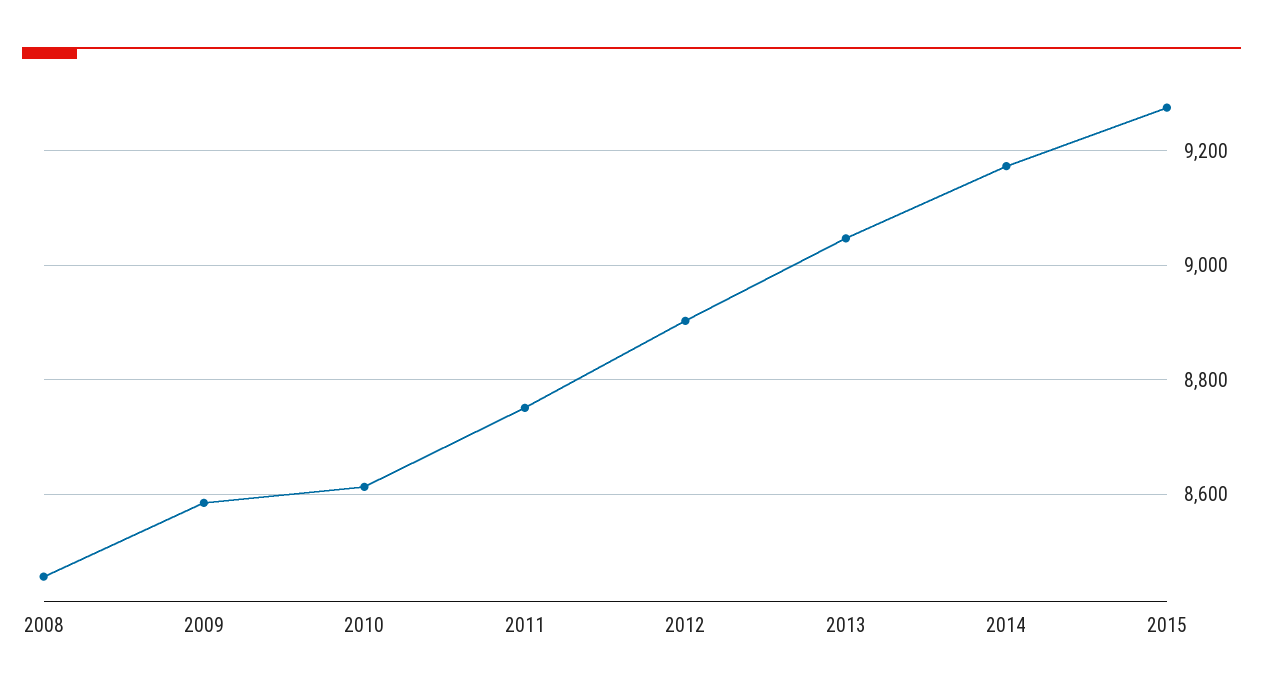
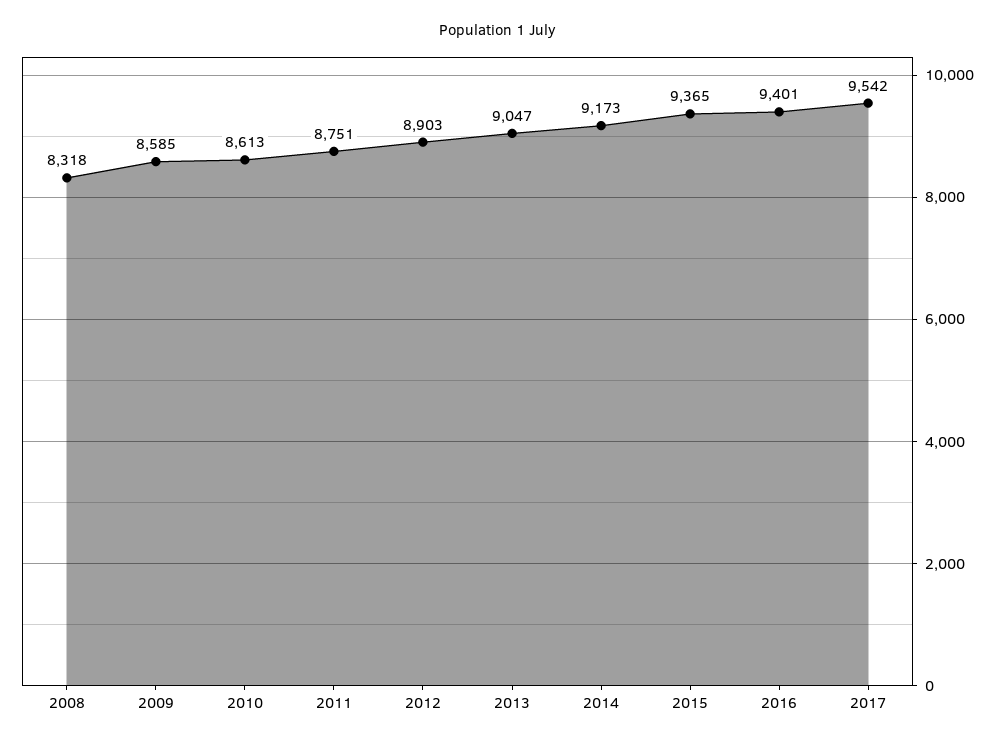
2008: 8460 -> 8318
2015: 9280 -> 9365
2016: none -> 9401
2017: none -> 9542

